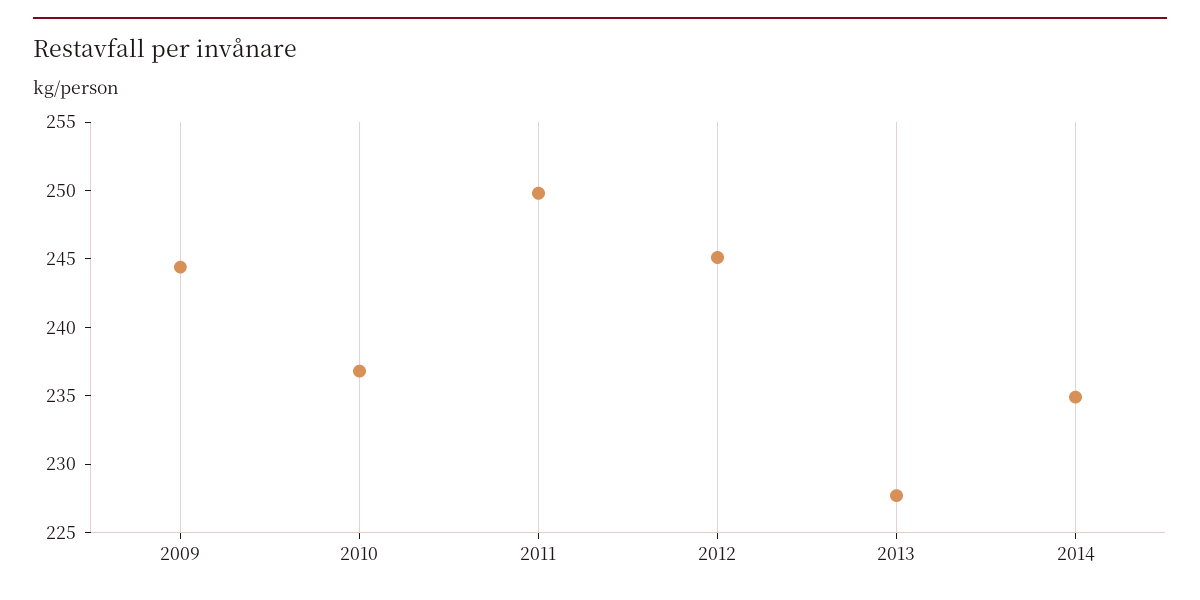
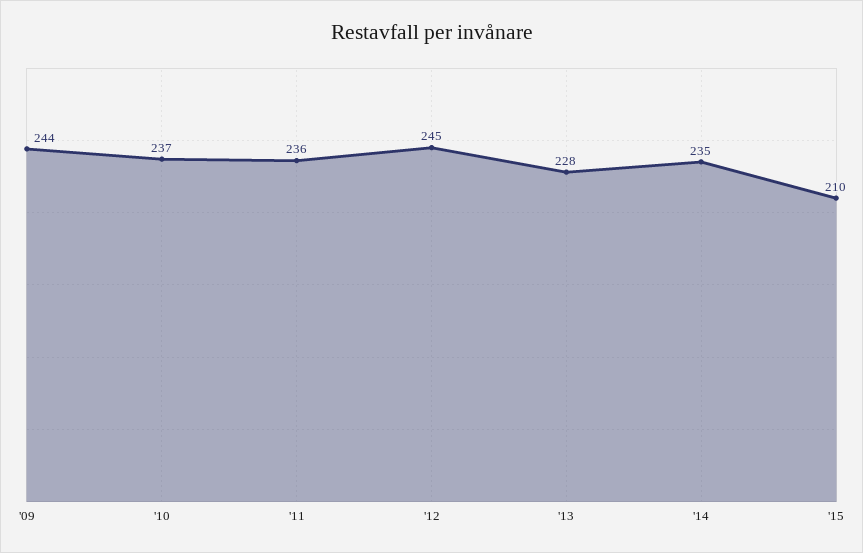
2011: 250 -> 236
'15: none -> 210

